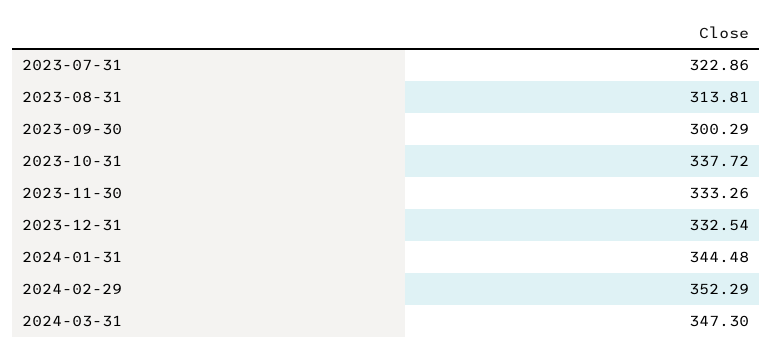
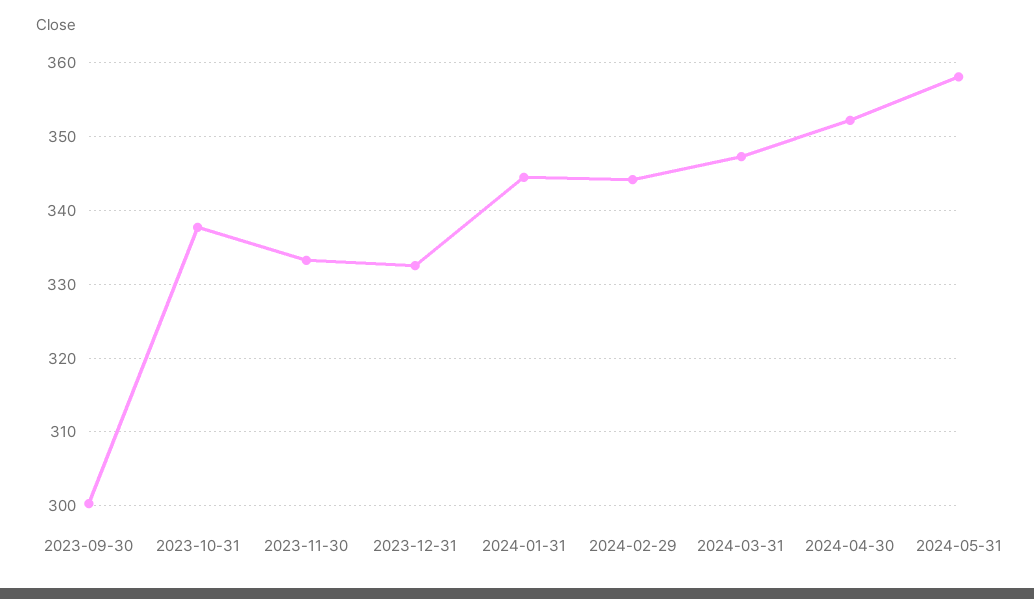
2023-07-31: 322.86 -> none
2023-08-31: 313.81 -> none
2024-02-29: 352.29 -> 344
2024-04-30: none -> 352
2024-05-31: none -> 358

